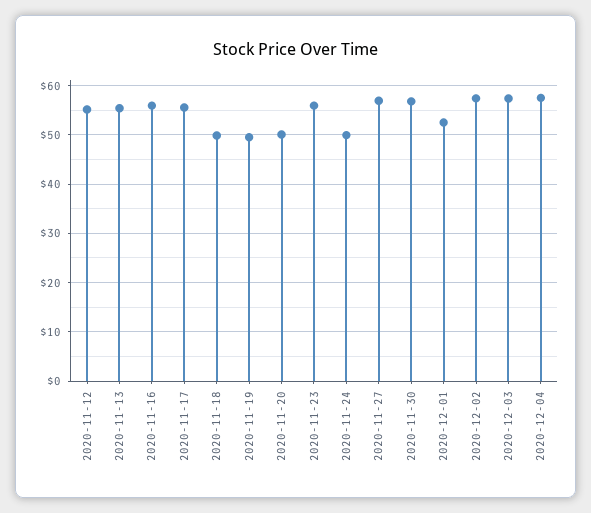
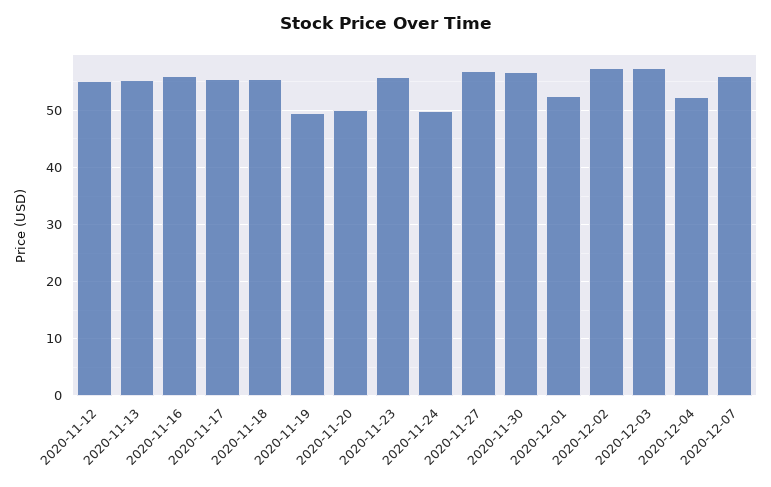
2020-11-18: 50 -> 56
2020-12-04: 58 -> 52
2020-12-07: none -> 56

